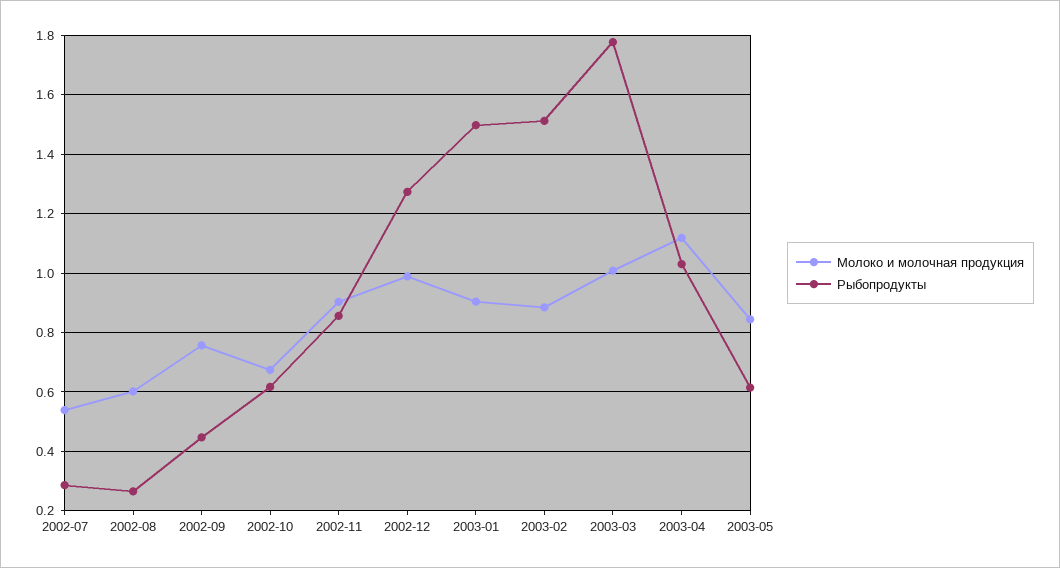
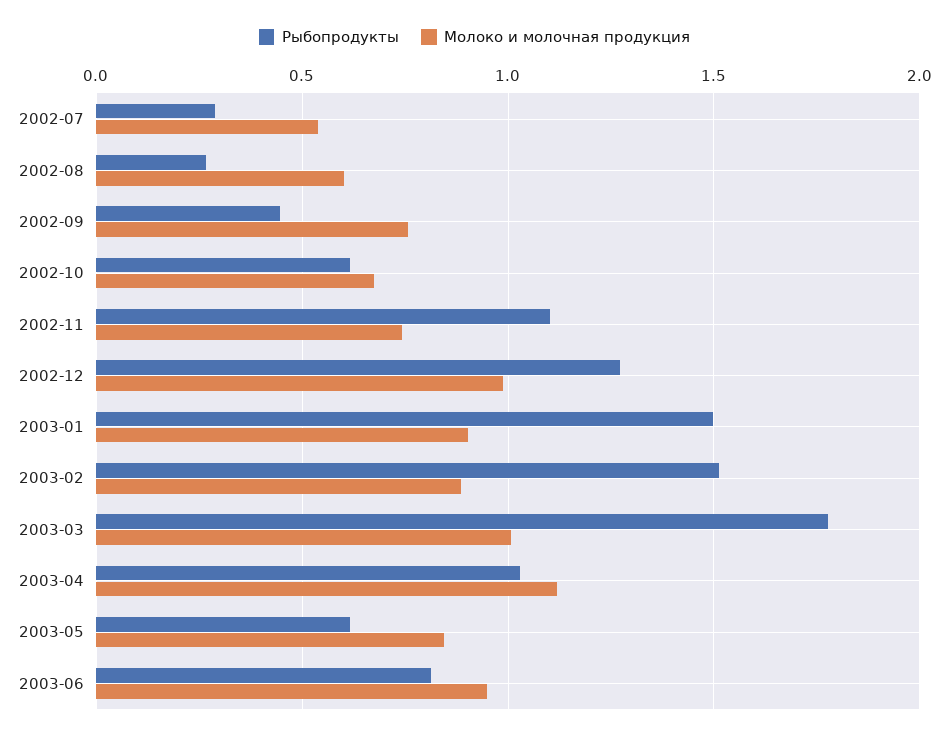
Молоко и молочная продукция, 2002-11: 0.9 -> 0.75
Рыбопродукты, 2002-11: 0.85 -> 1.1
Рыбопродукты, 2003-06: none -> 0.8
Молоко и молочная продукция, 2003-06: none -> 0.95

